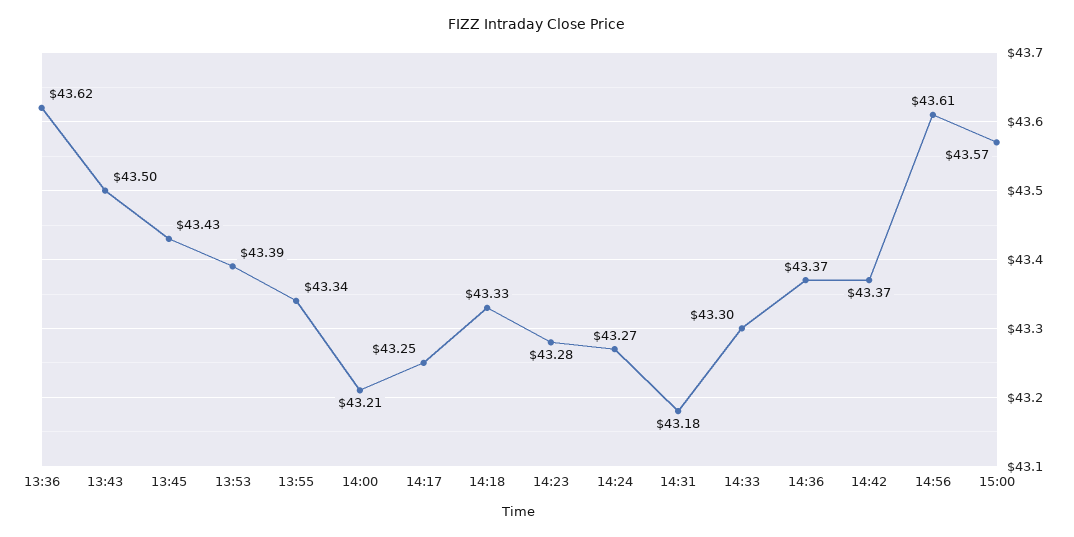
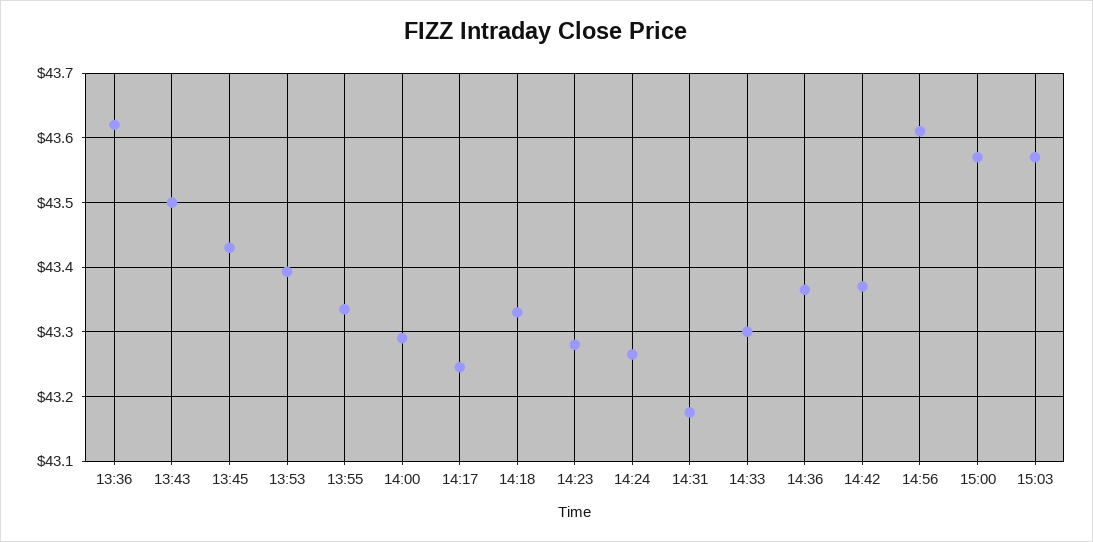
14:00: 43.21 -> 43.29
15:03: none -> 43.57

